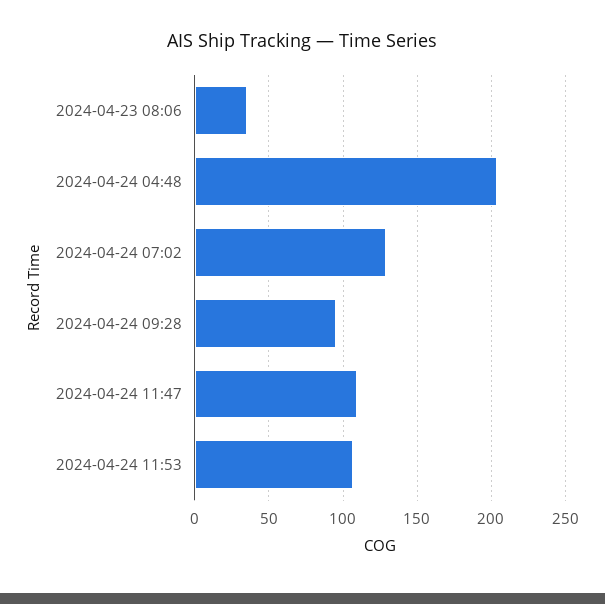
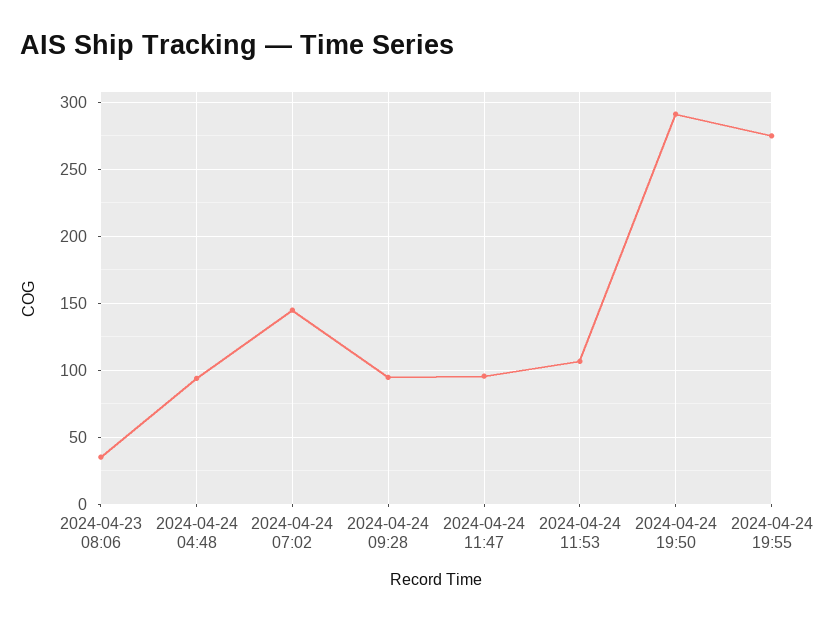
2024-04-24 04:48: 205 -> 95
2024-04-24 07:02: 130 -> 145
2024-04-24 11:47: 110 -> 95
2024-04-24 19:50: none -> 290
2024-04-24 19:55: none -> 275

